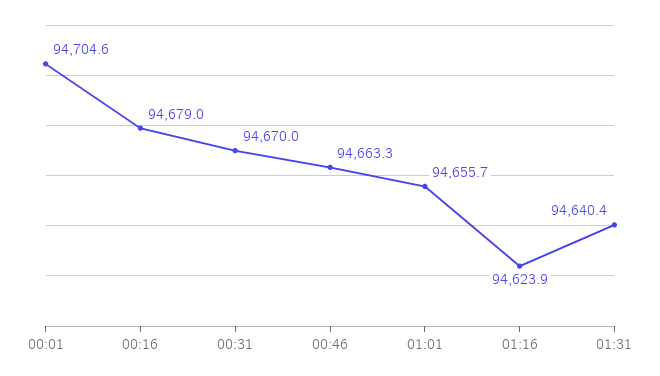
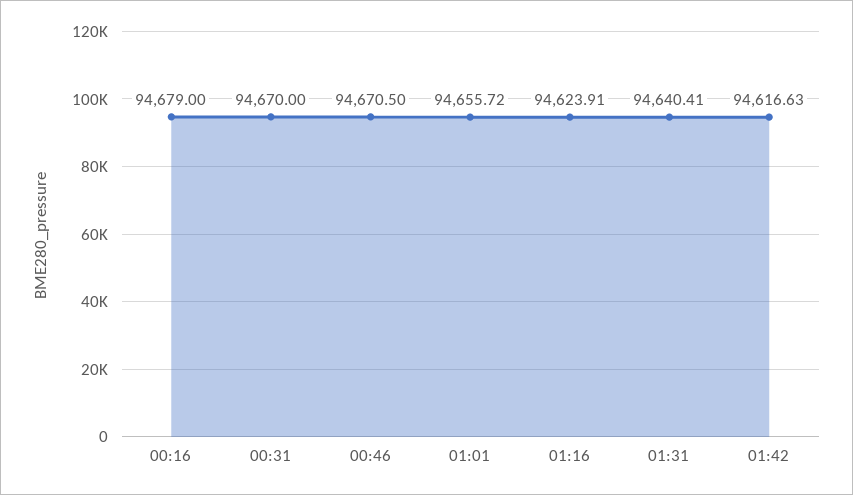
00:01: 94704.6 -> none
00:46: 94663.3 -> 94670.5
01:42: none -> 94616.63

